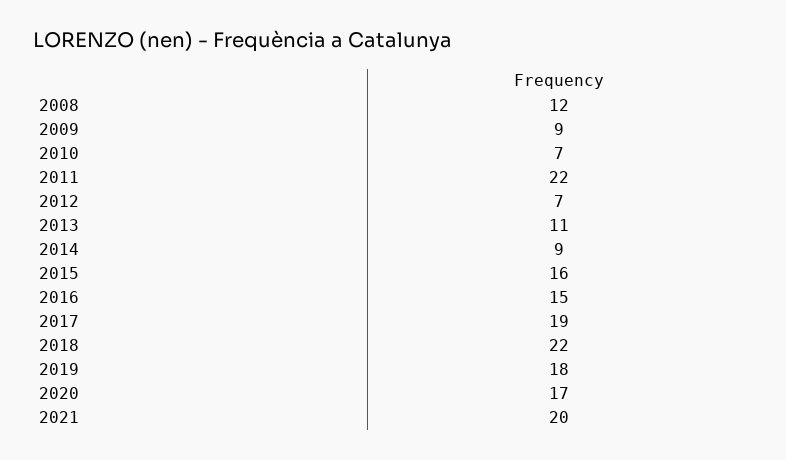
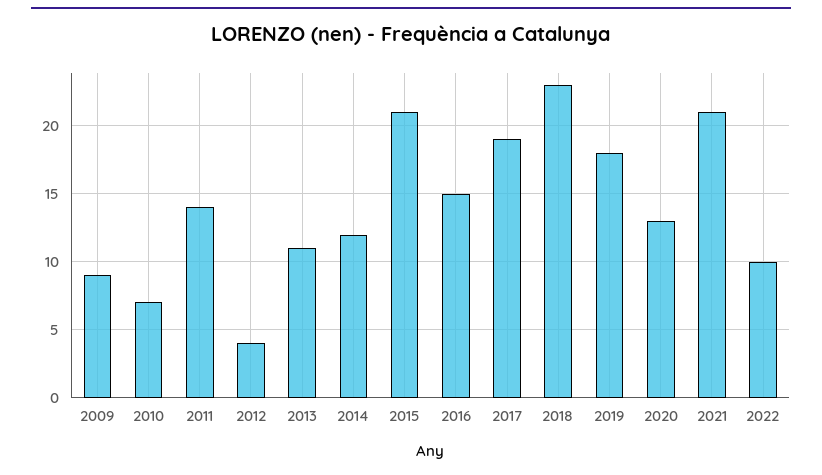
2008: 12 -> none
2011: 22 -> 14
2012: 7 -> 4
2014: 9 -> 12
2015: 16 -> 21
2018: 22 -> 23
2020: 17 -> 13
2021: 20 -> 21
2022: none -> 10

